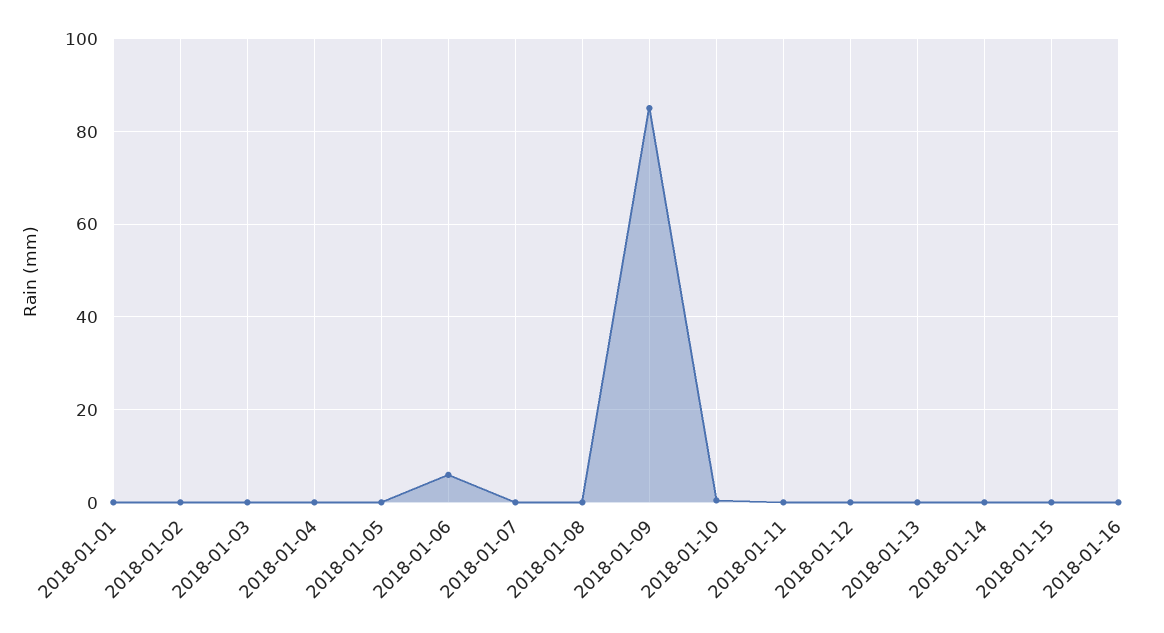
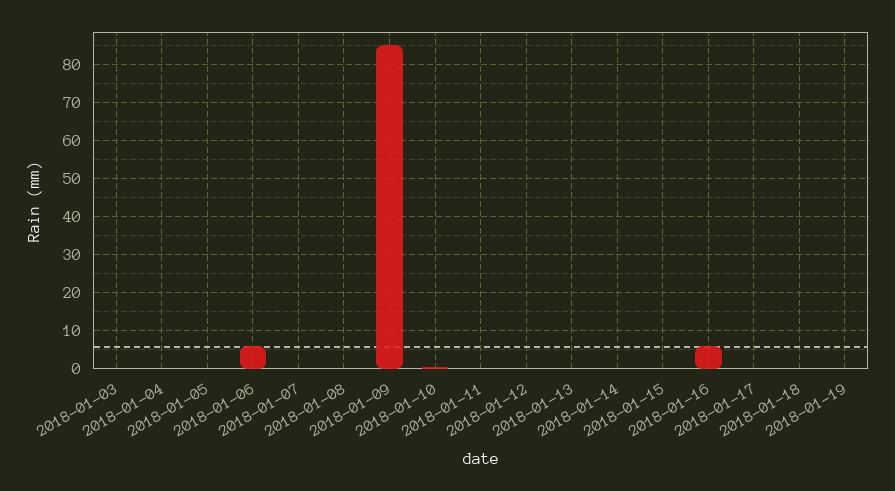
2018-01-01: 0 -> none
2018-01-02: 0 -> none
2018-01-16: 0 -> 6
2018-01-17: none -> 0
2018-01-18: none -> 0
2018-01-19: none -> 0

